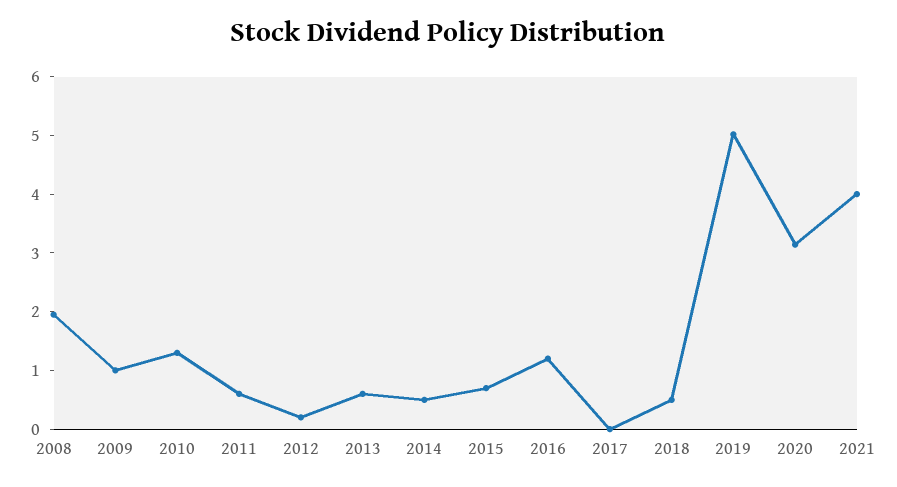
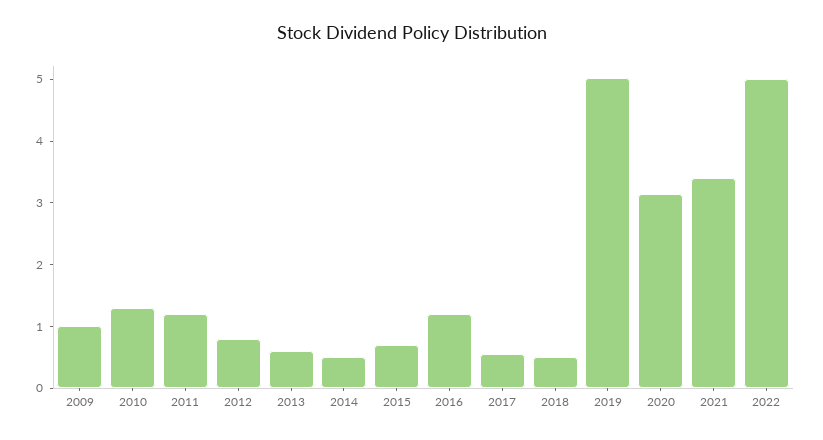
2008: 2 -> none
2011: 0.6 -> 1.2
2012: 0.2 -> 0.8
2017: 0 -> 0.6
2021: 4 -> 3.4
2022: none -> 5

